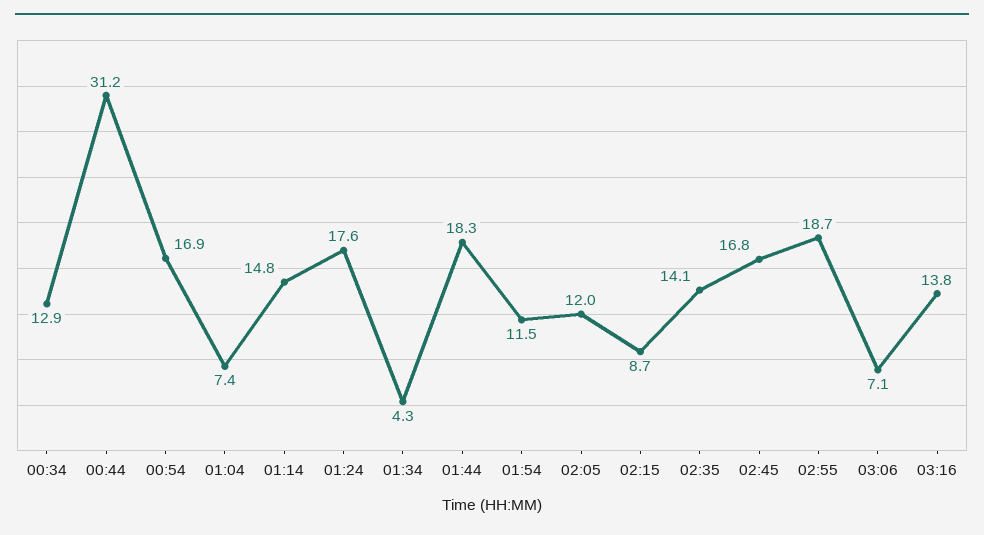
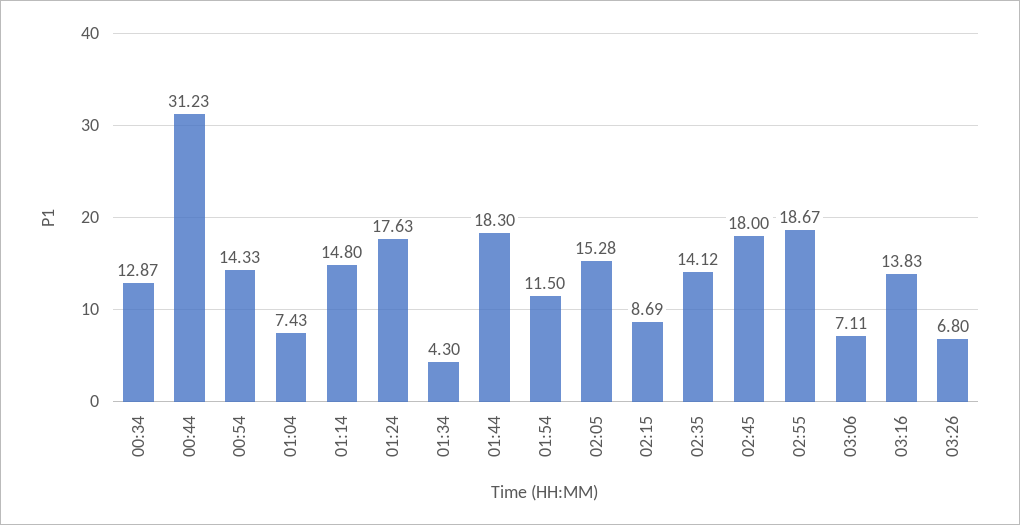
00:54: 16.9 -> 14.33
02:05: 12 -> 15.28
02:45: 16.8 -> 18
03:26: none -> 6.8

